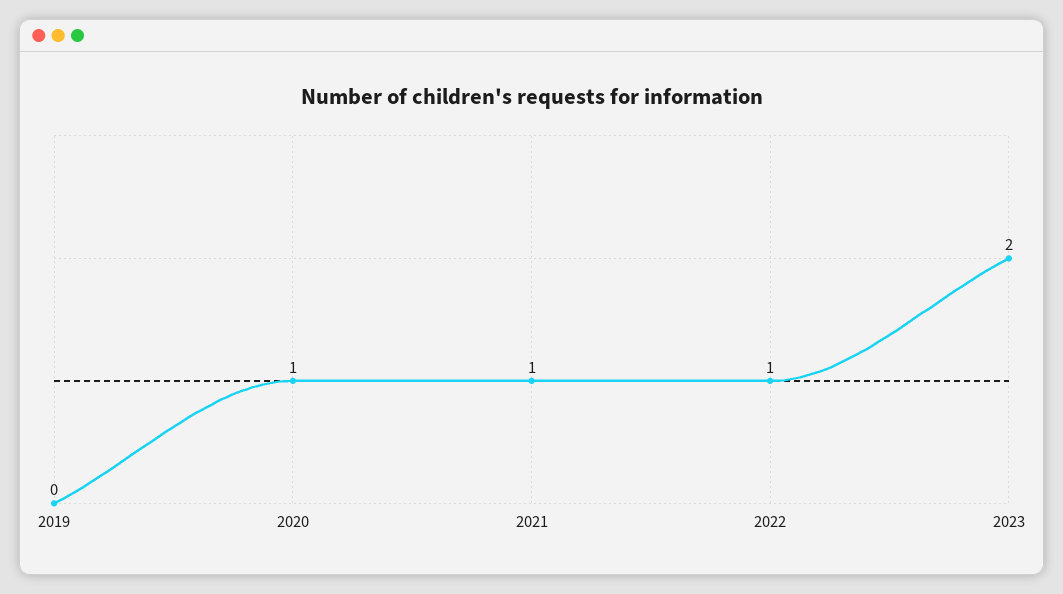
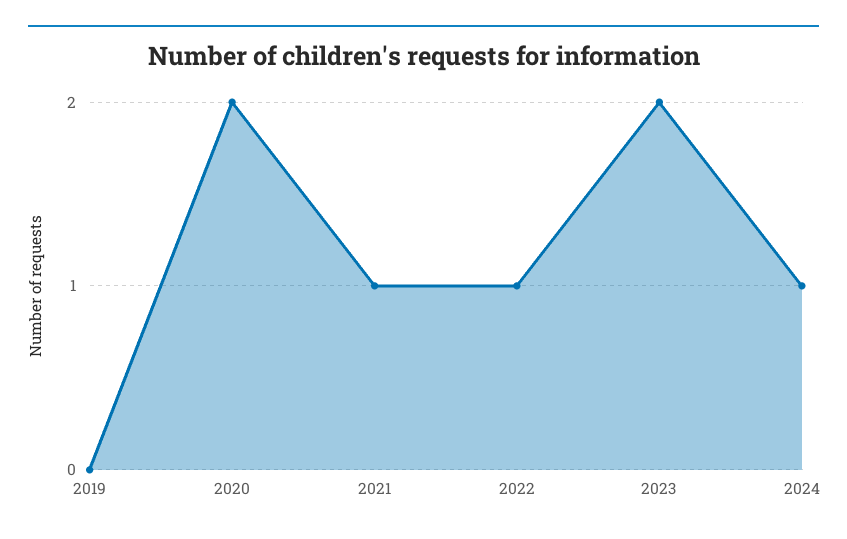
2020: 1 -> 2
2024: none -> 1

